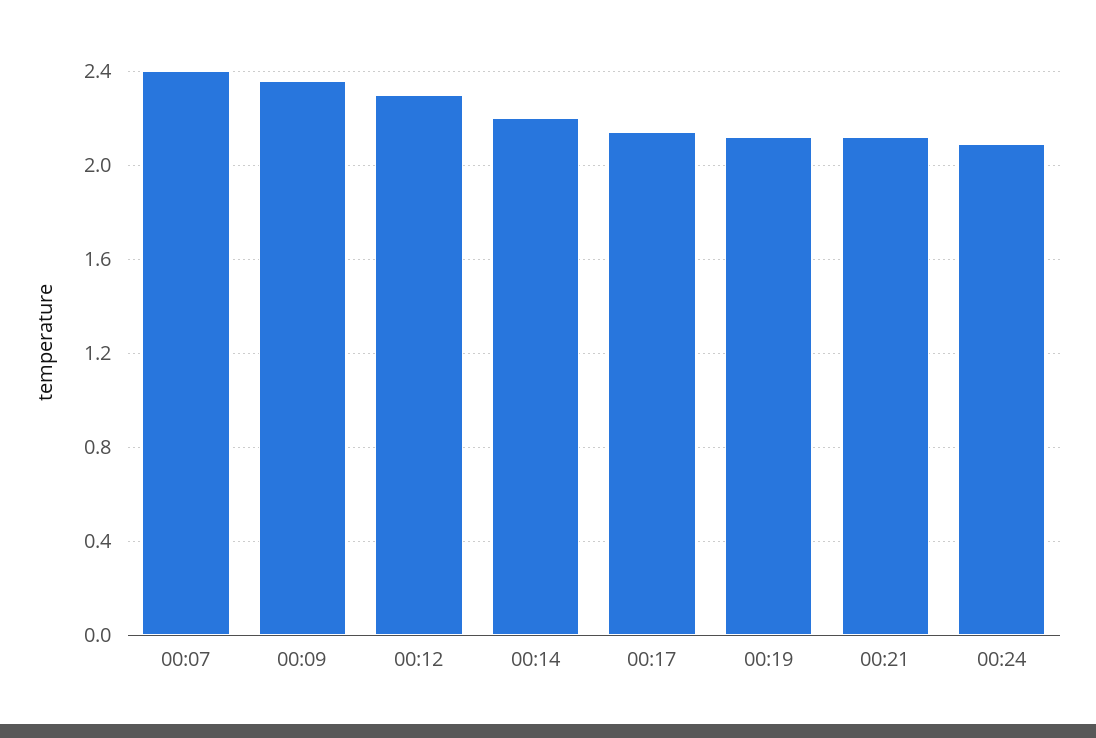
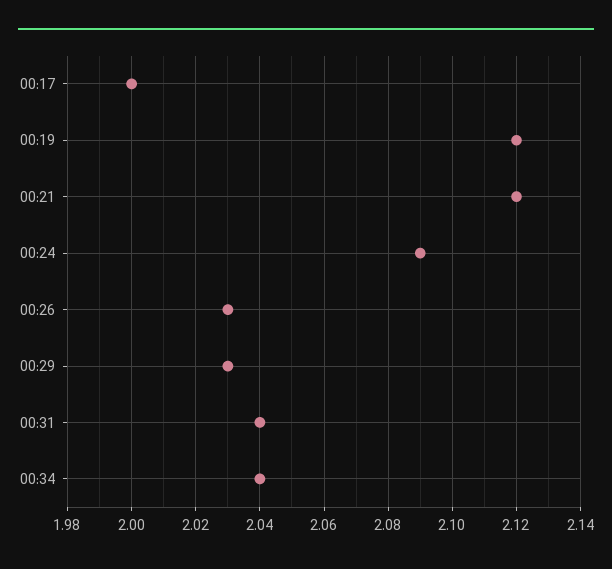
00:07: 2.4 -> none
00:09: 2.35 -> none
00:12: 2.3 -> none
00:14: 2.2 -> none
00:17: 2.15 -> 2
00:26: none -> 2.03
00:29: none -> 2.03
00:31: none -> 2.04
00:34: none -> 2.04

